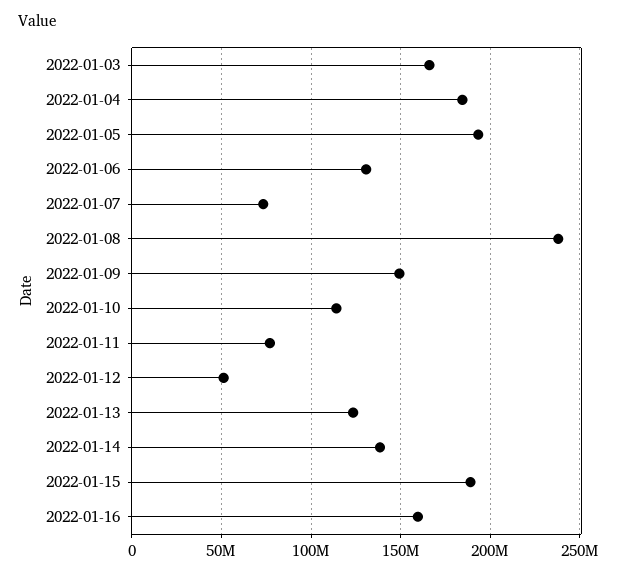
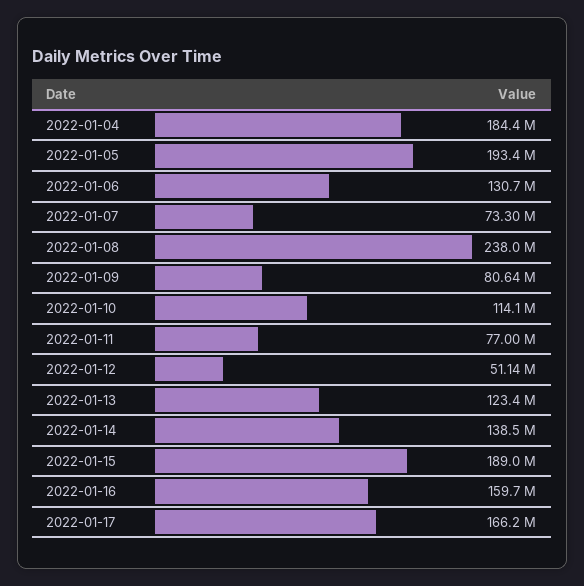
2022-01-03: 165000000 -> none
2022-01-09: 150000000 -> 80640000
2022-01-17: none -> 166200000

